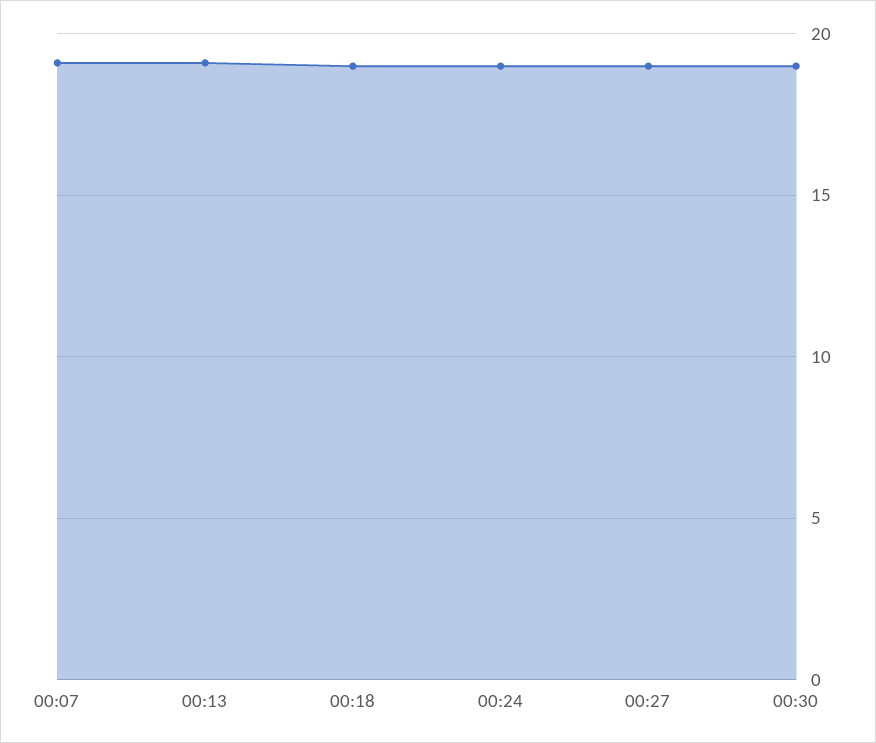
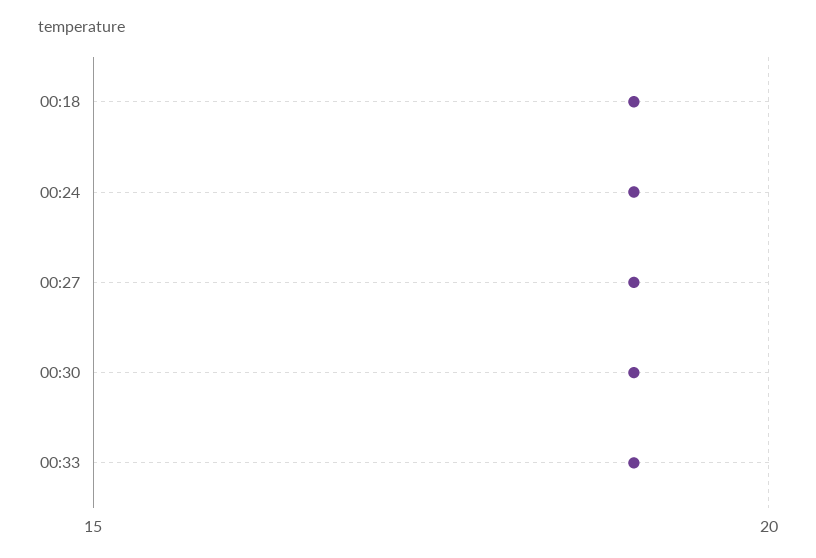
00:07: 19 -> none
00:13: 19 -> none
00:33: none -> 19

